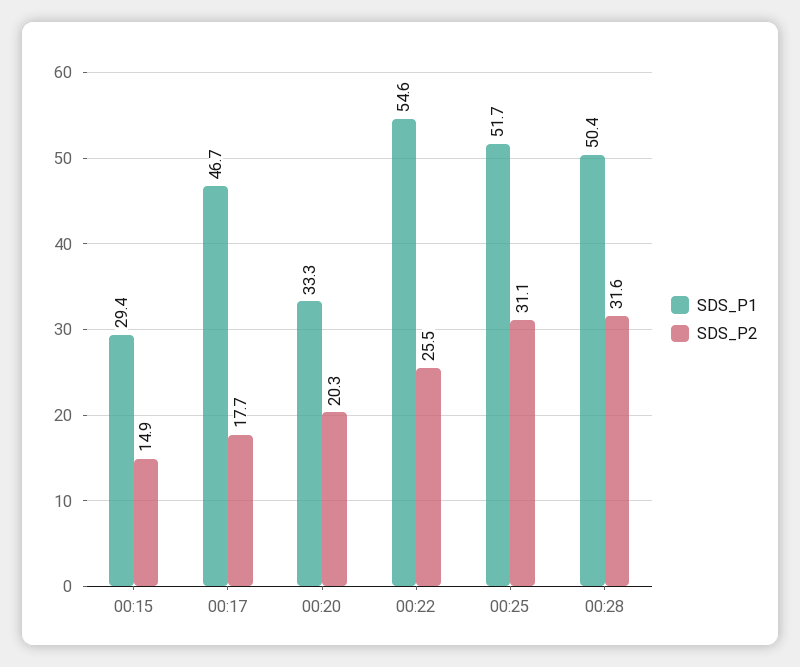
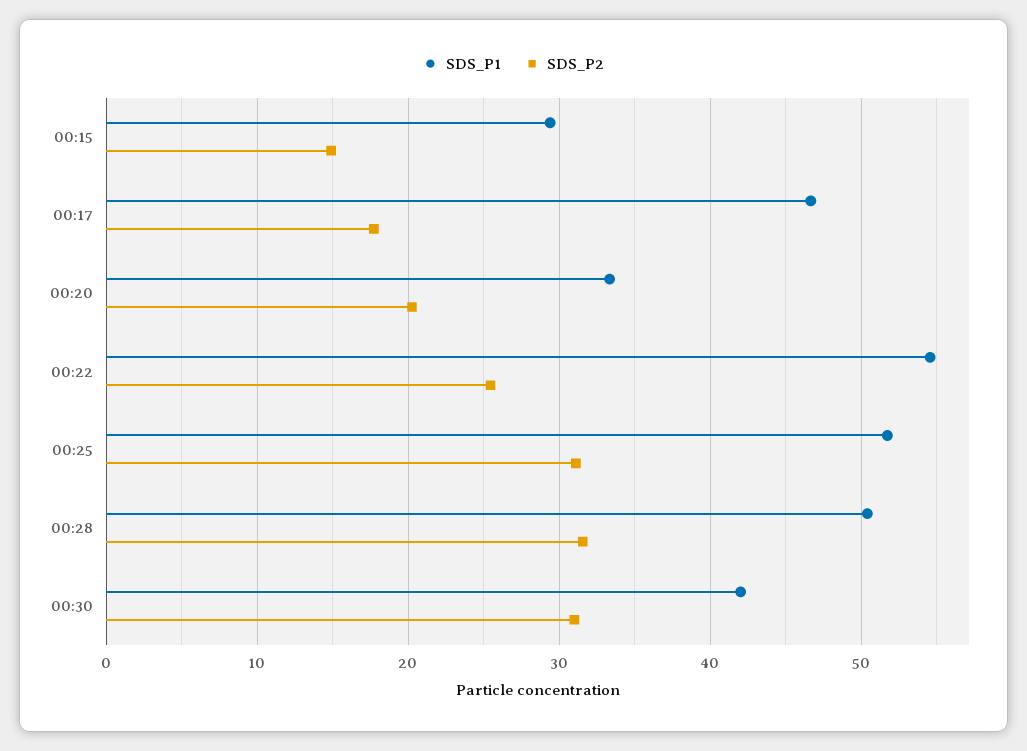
SDS_P1, 00:30: none -> 42
SDS_P2, 00:30: none -> 31

